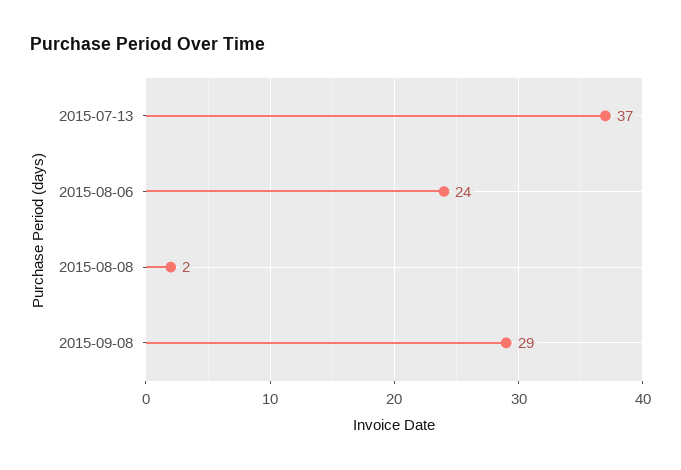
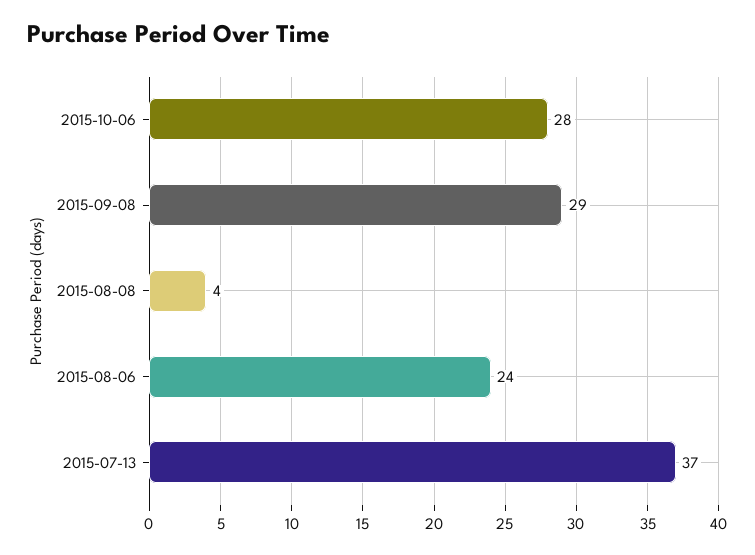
2015-08-08: 2 -> 4
2015-10-06: none -> 28

